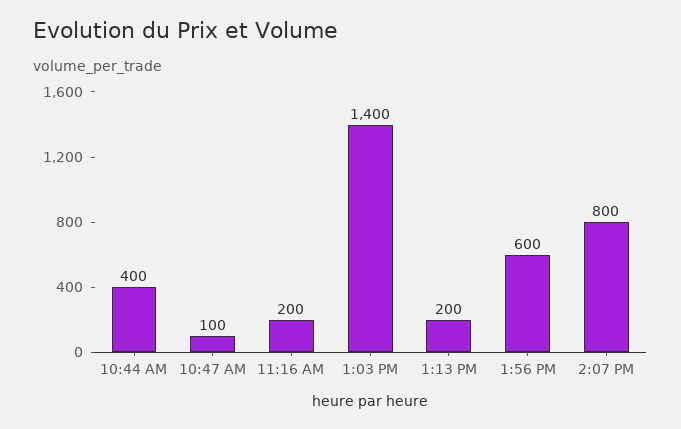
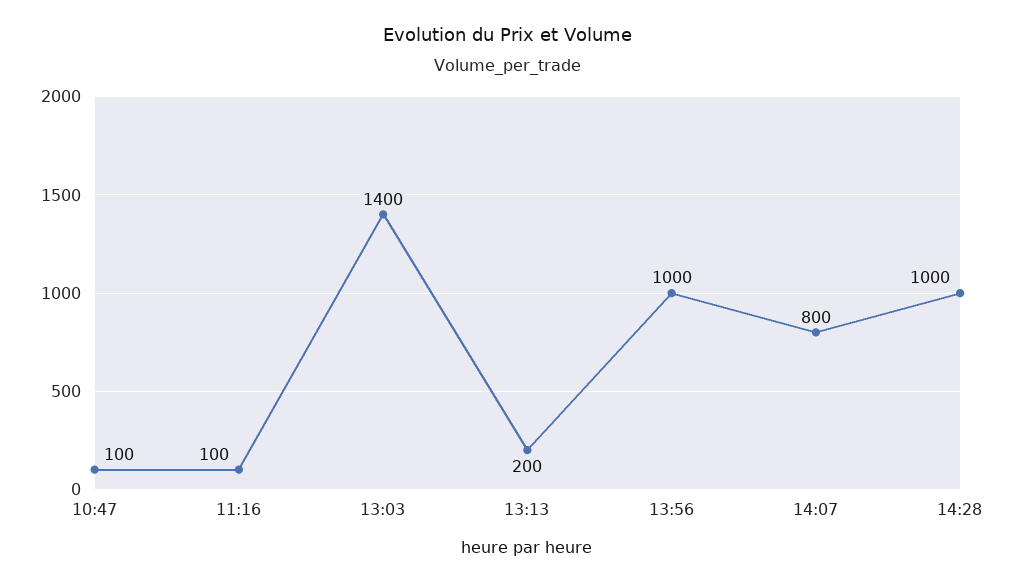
10:44 AM: 400 -> none
11:16 AM: 200 -> 100
1:56 PM: 600 -> 1000
14:28: none -> 1000

